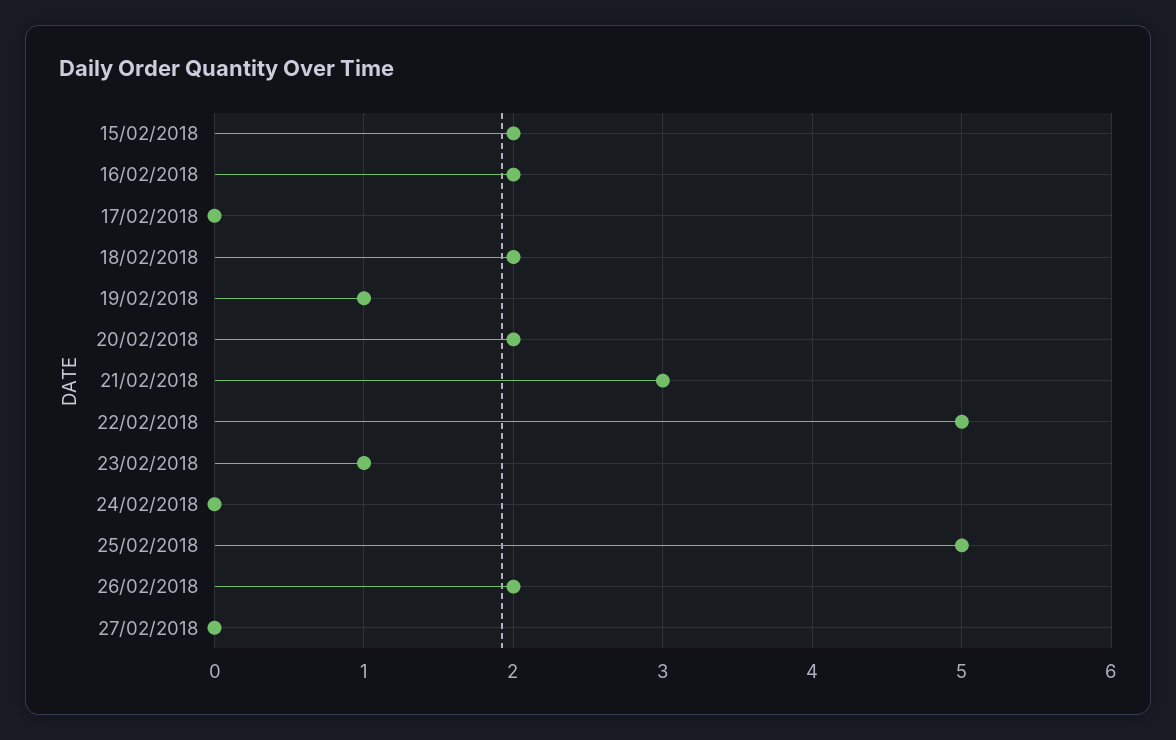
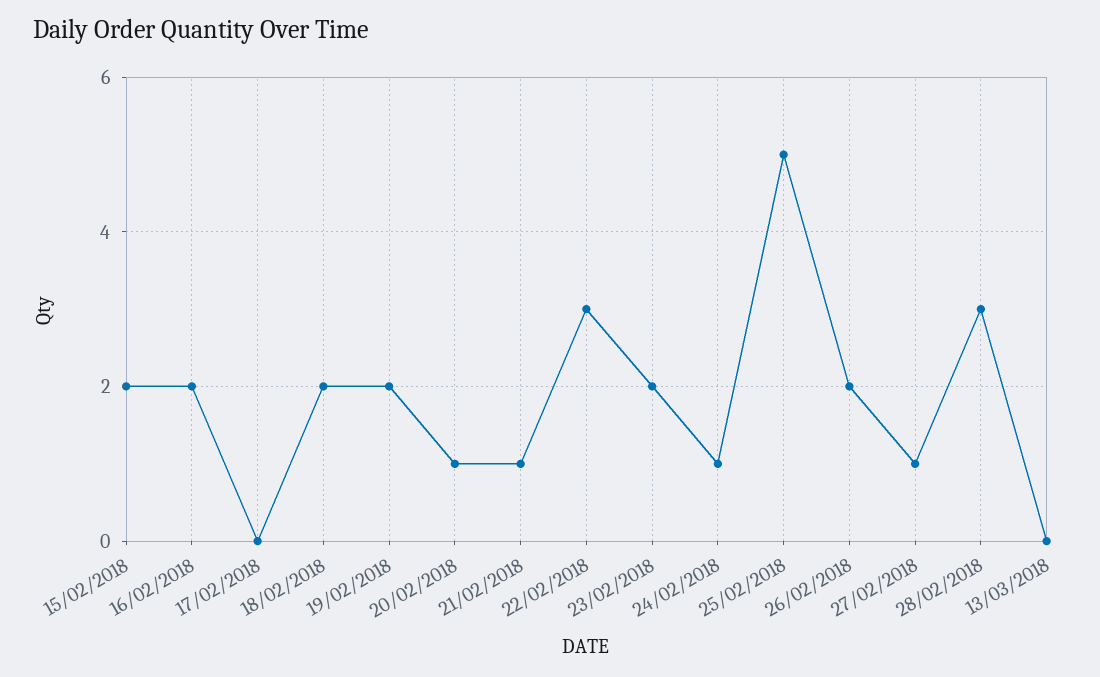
19/02/2018: 1 -> 2
20/02/2018: 2 -> 1
21/02/2018: 3 -> 1
22/02/2018: 5 -> 3
23/02/2018: 1 -> 2
24/02/2018: 0 -> 1
27/02/2018: 0 -> 1
28/02/2018: none -> 3
13/03/2018: none -> 0

